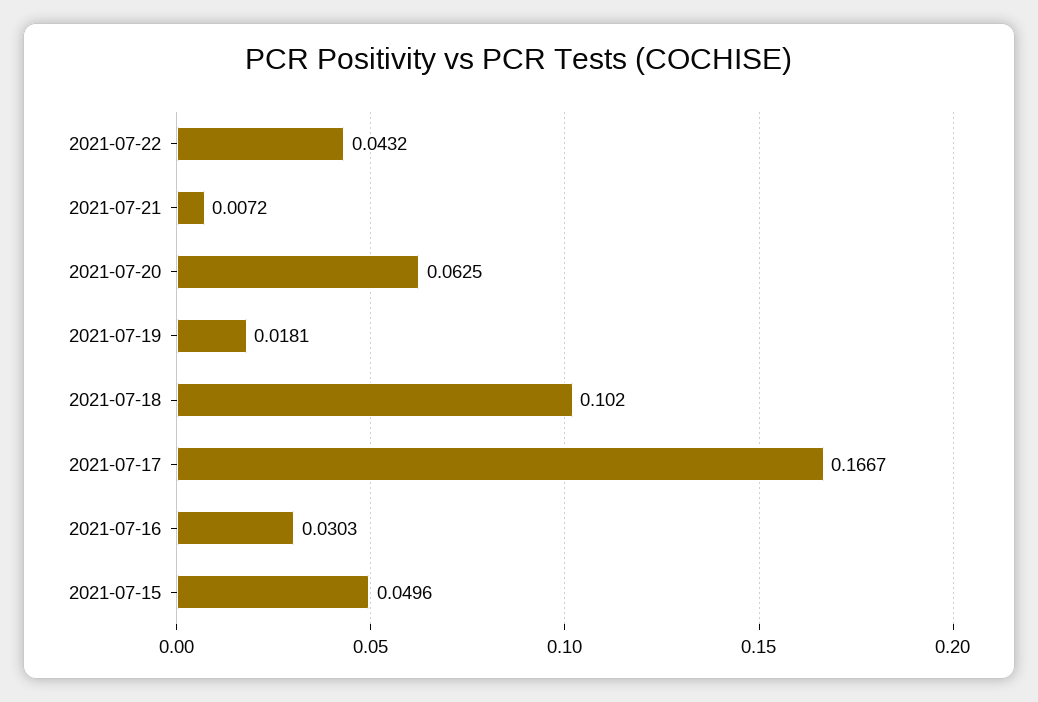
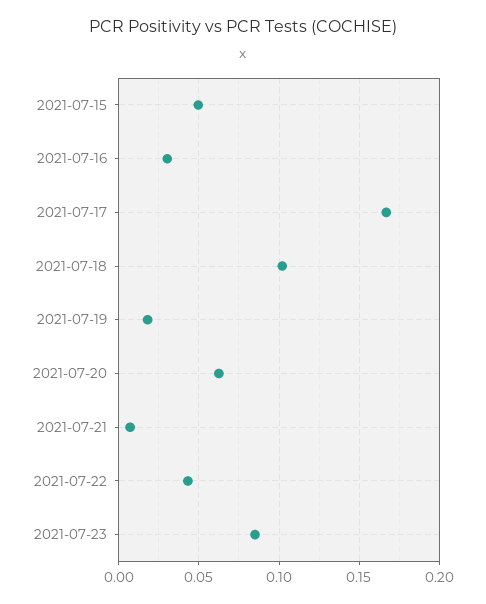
2021-07-23: none -> 0.085

